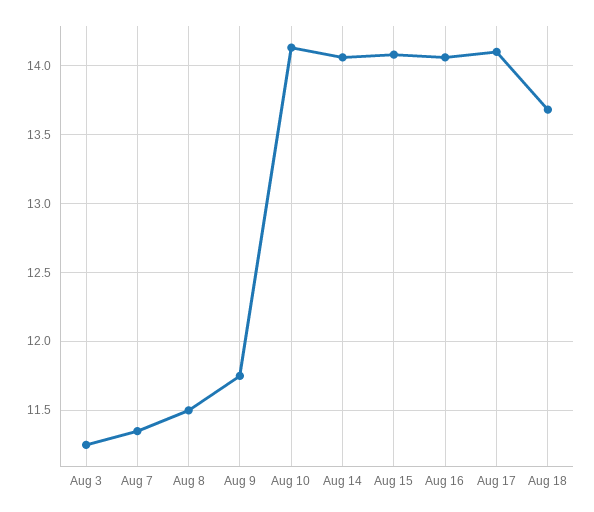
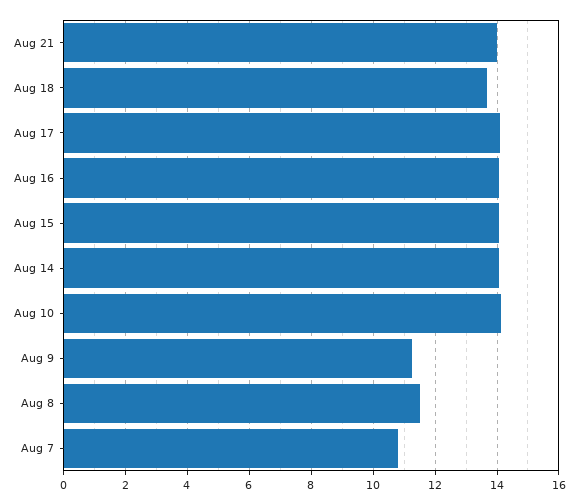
Aug 3: 11.25 -> none
Aug 7: 11.35 -> 10.8
Aug 9: 11.75 -> 11.2
Aug 21: none -> 14

